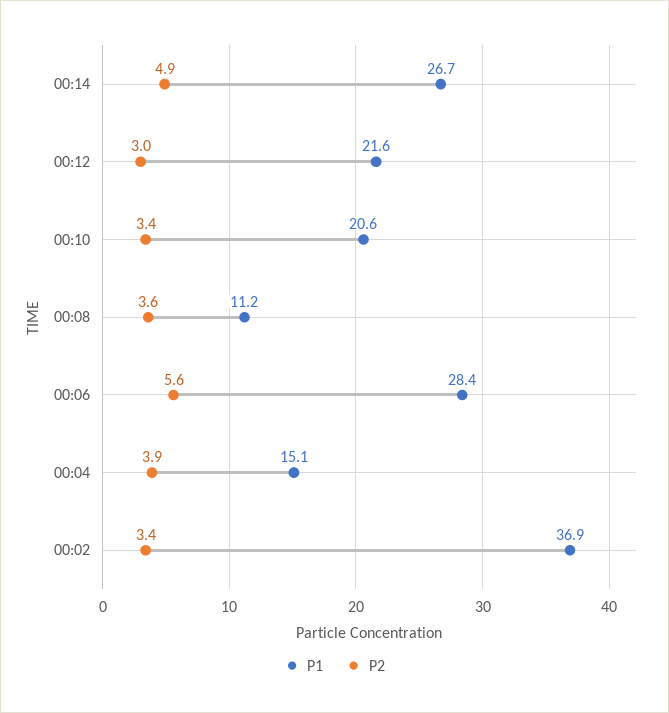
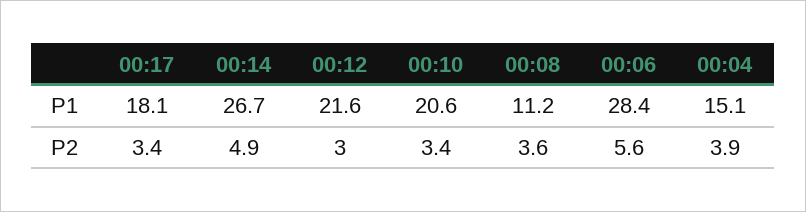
P1, 00:02: 36.9 -> none
P2, 00:02: 3.4 -> none
P1, 00:17: none -> 18.1
P2, 00:17: none -> 3.4

